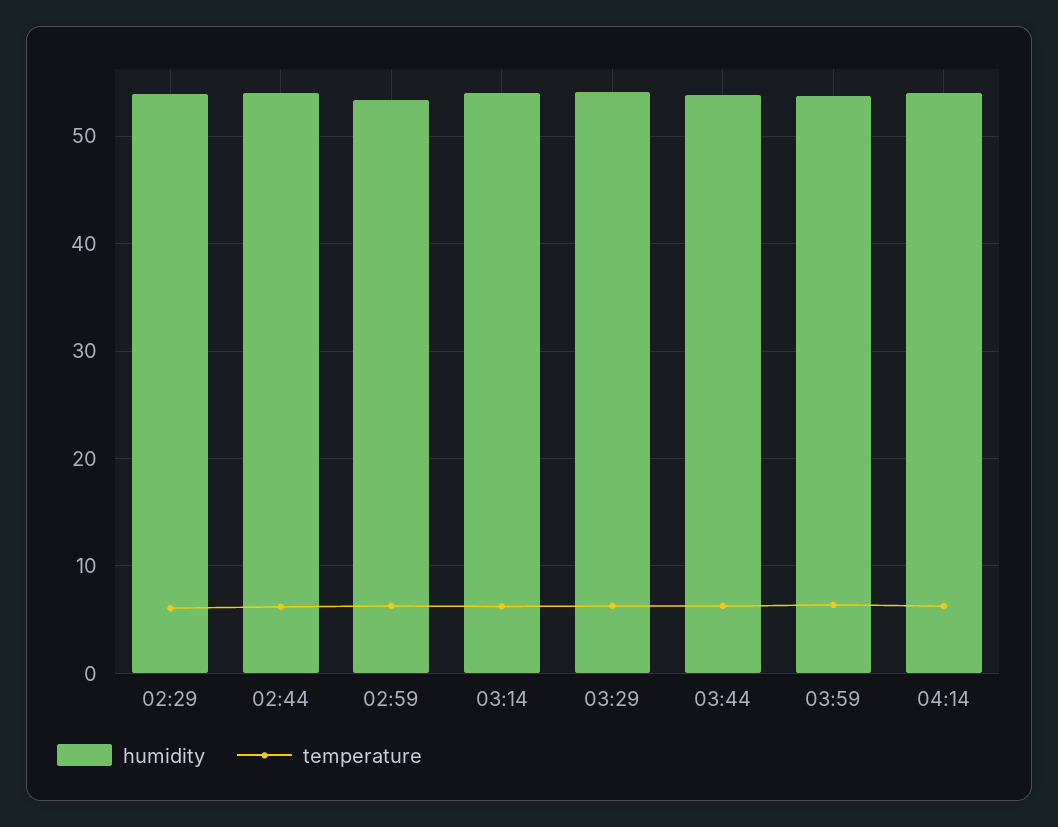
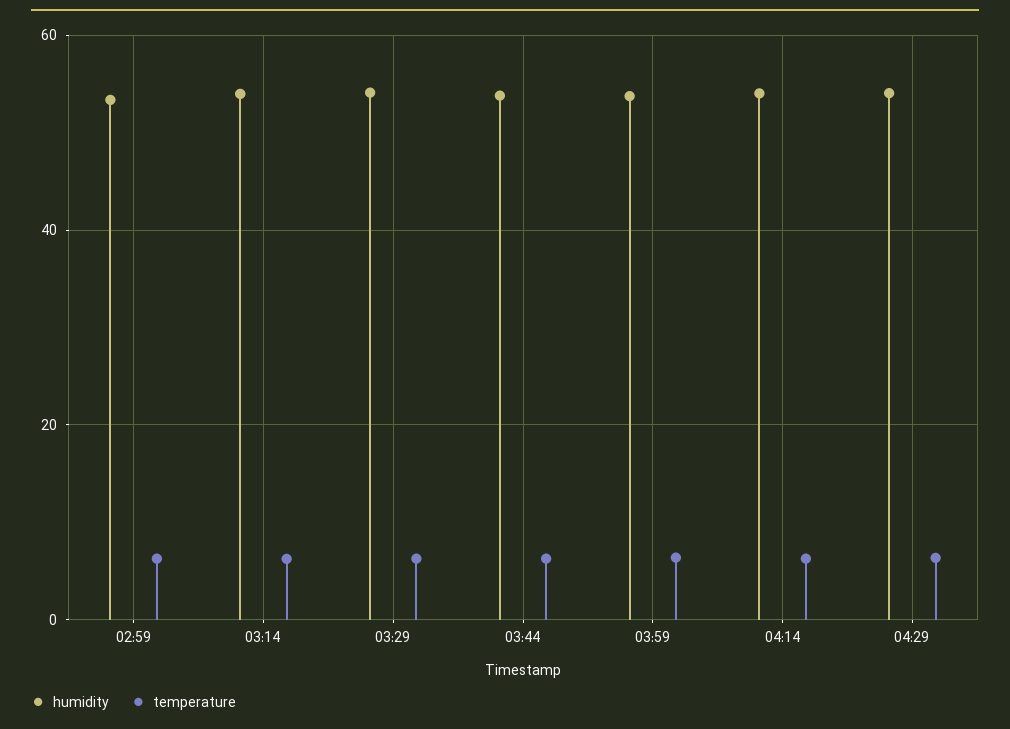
humidity, 02:29: 54 -> none
temperature, 02:29: 6 -> none
humidity, 02:44: 54 -> none
temperature, 02:44: 6 -> none
humidity, 04:29: none -> 54
temperature, 04:29: none -> 6

